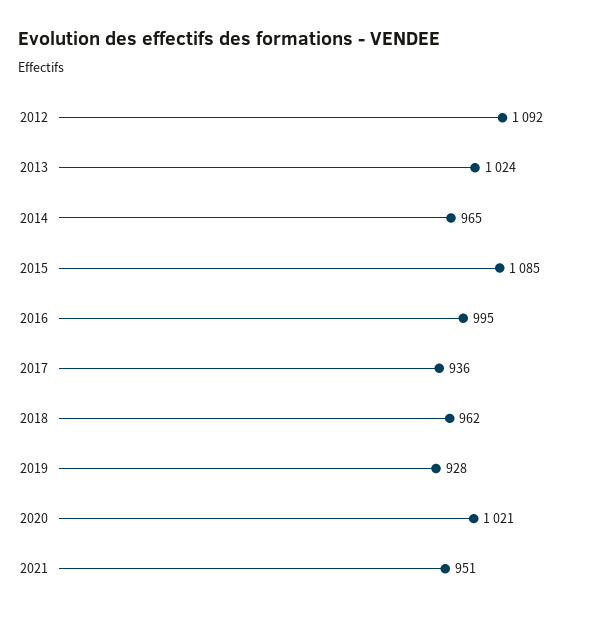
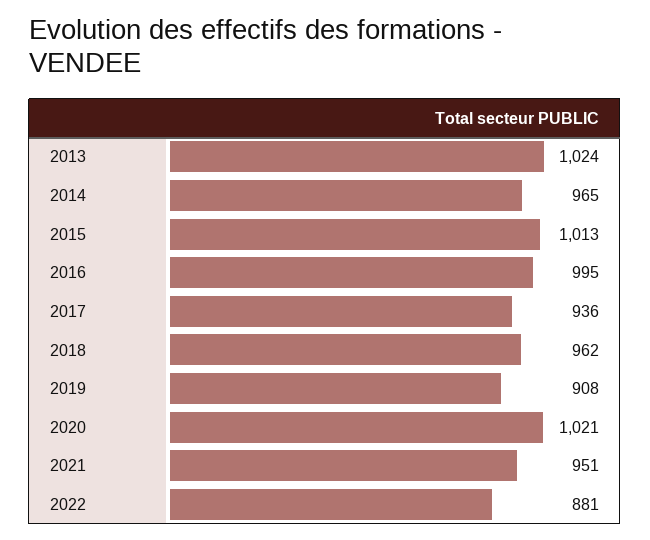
2012: 1092 -> none
2015: 1085 -> 1013
2019: 928 -> 908
2022: none -> 881

